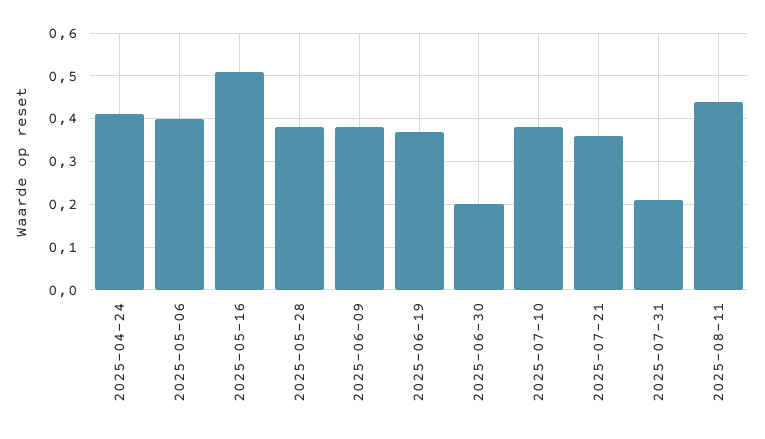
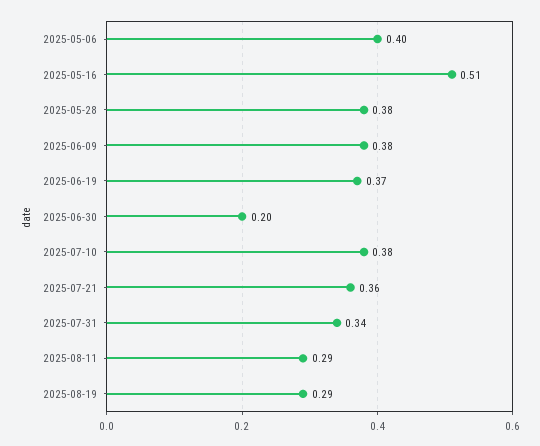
2025-04-24: 0.4 -> none
2025-07-31: 0.2 -> 0.34
2025-08-11: 0.45 -> 0.29
2025-08-19: none -> 0.29

